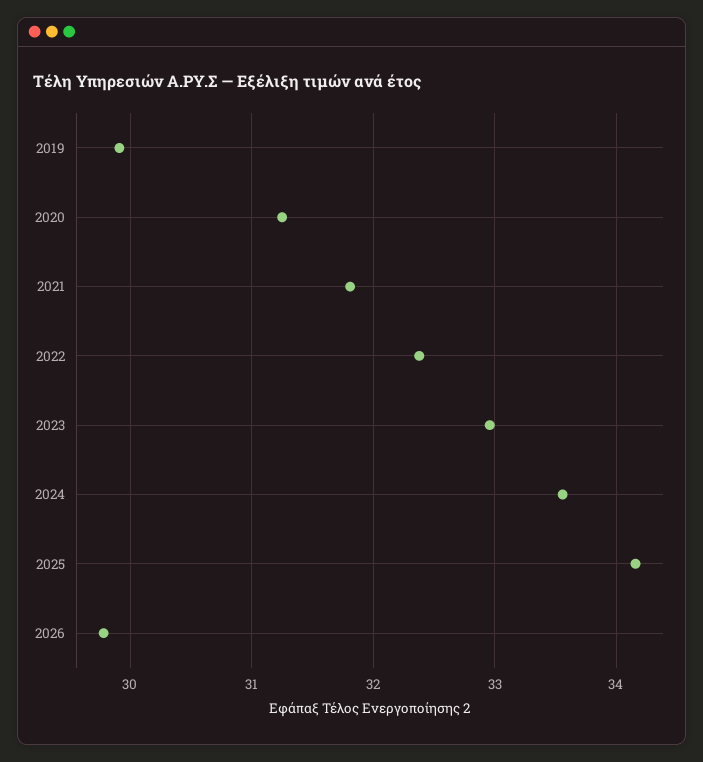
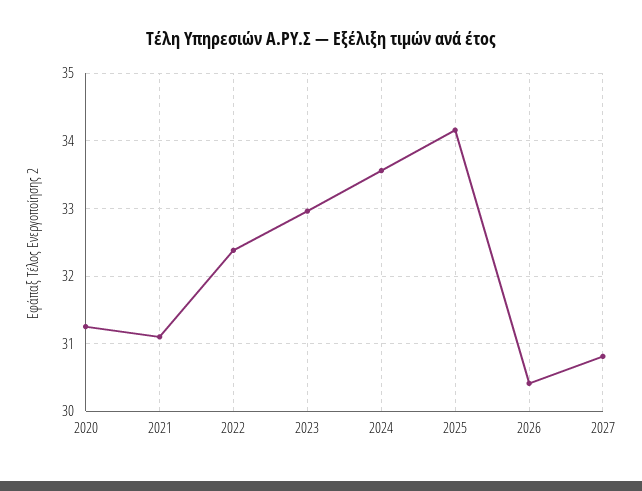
2019: 29.9 -> none
2021: 31.8 -> 31.1
2026: 29.8 -> 30.4
2027: none -> 30.8

